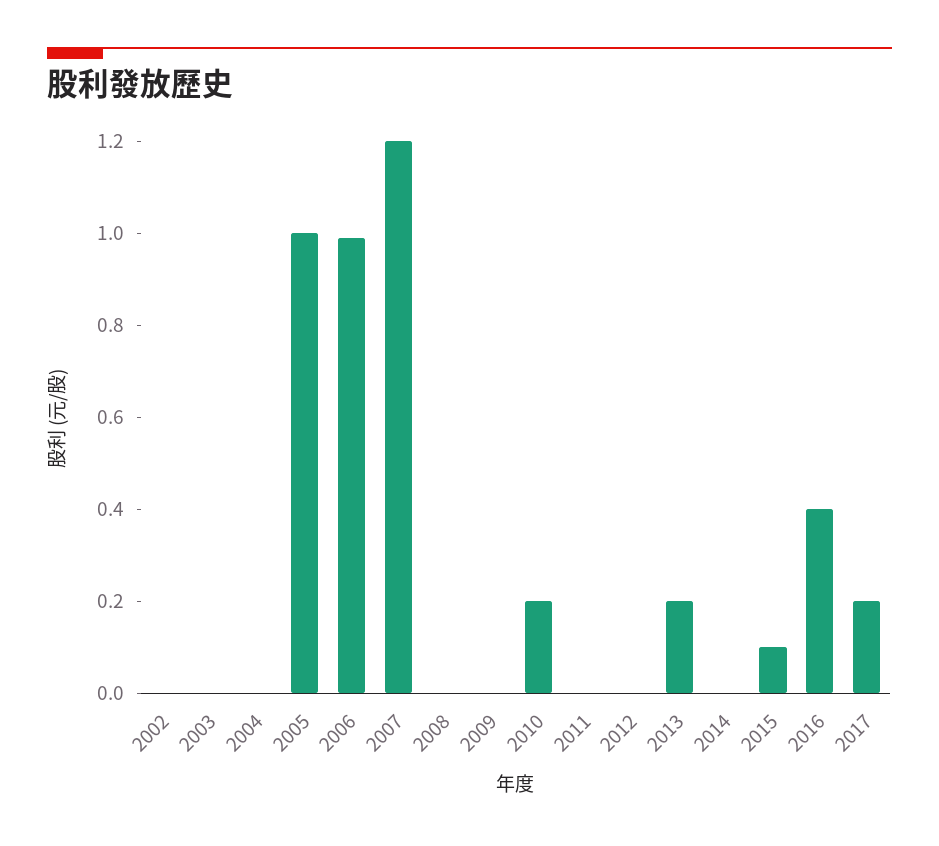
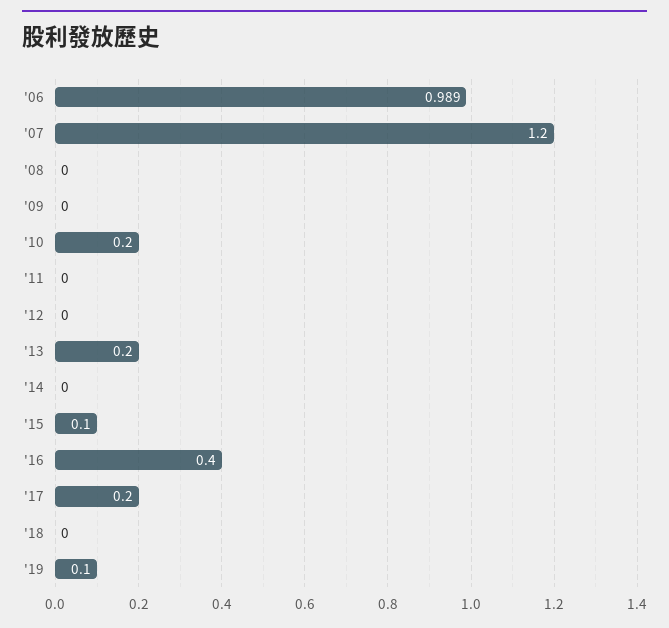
2002: 0 -> none
2003: 0 -> none
2004: 0 -> none
2005: 1 -> none
'18: none -> 0
'19: none -> 0.1

